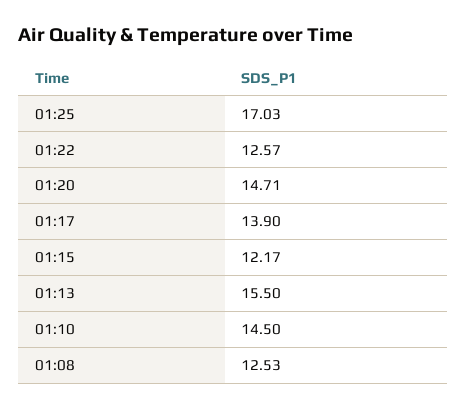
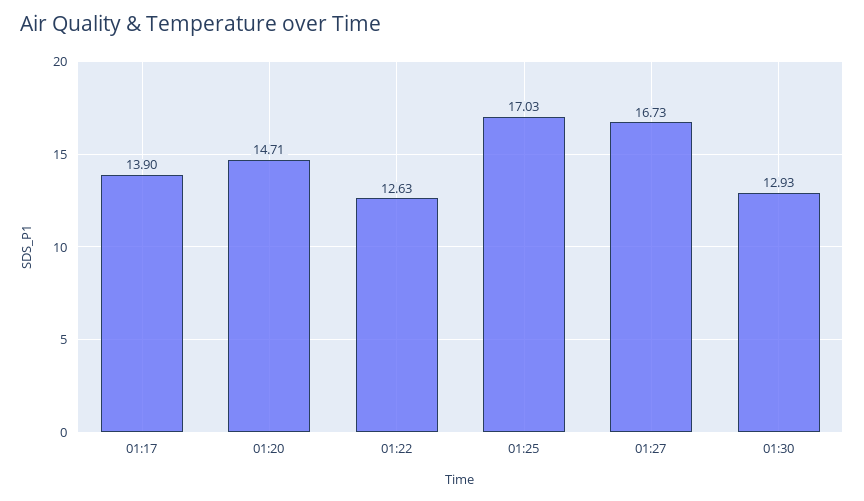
01:22: 12.57 -> 12.63
01:15: 12.17 -> none
01:13: 15.5 -> none
01:10: 14.5 -> none
01:08: 12.53 -> none
01:27: none -> 16.73
01:30: none -> 12.93

